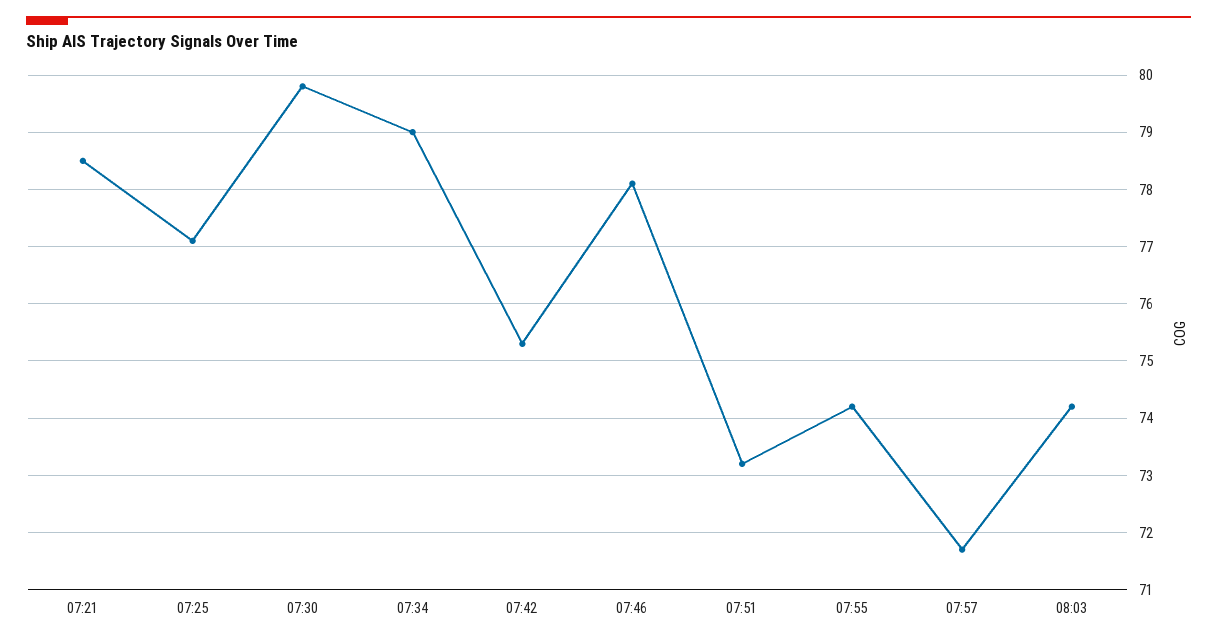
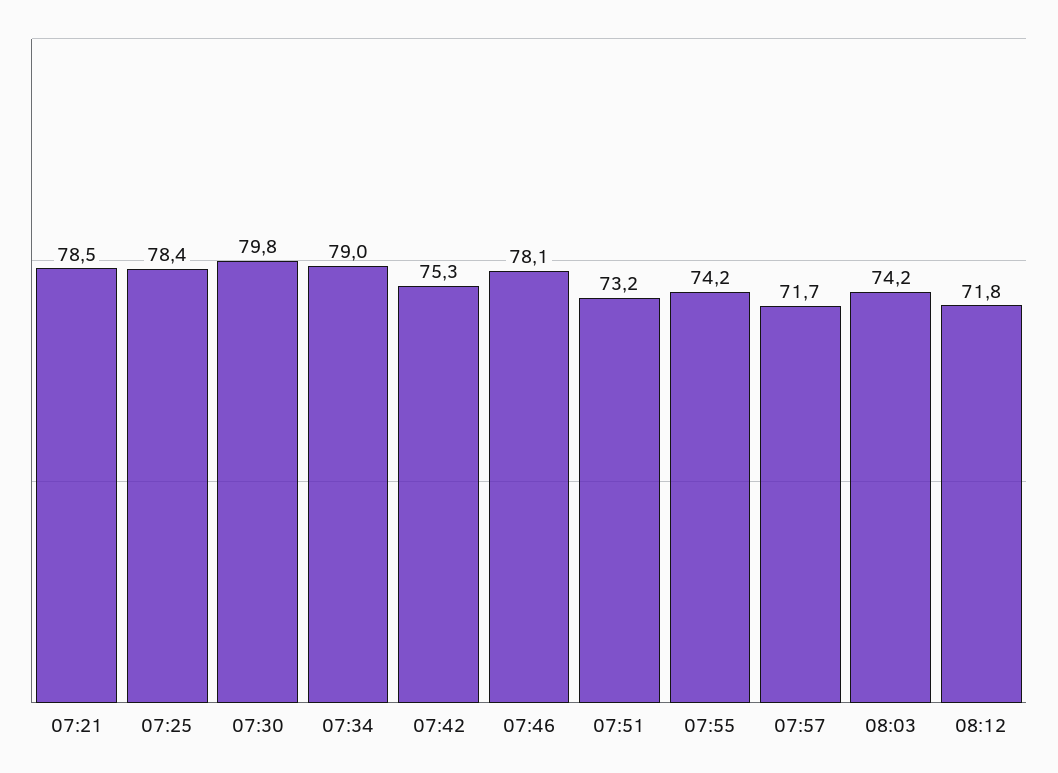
07:25: 77 -> 78.4
08:12: none -> 71.8

